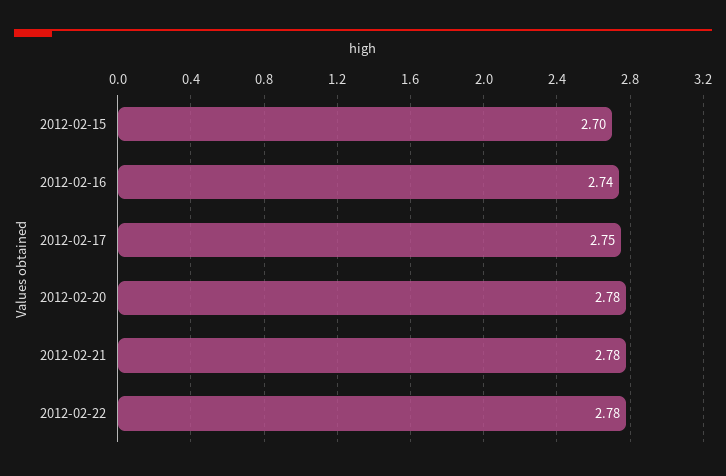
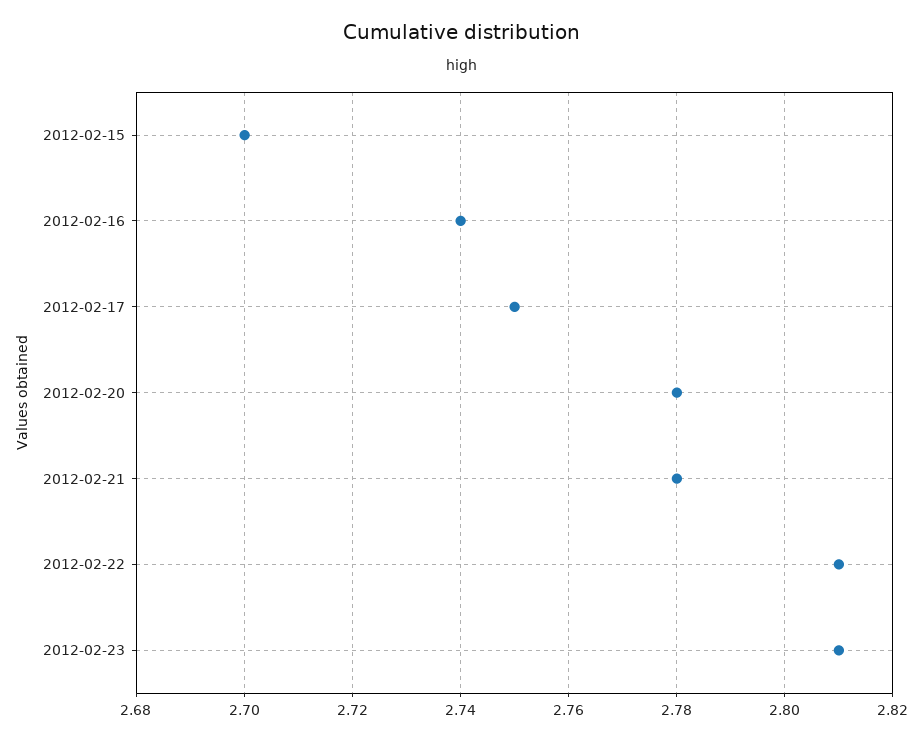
2012-02-22: 2.78 -> 2.81
2012-02-23: none -> 2.81

